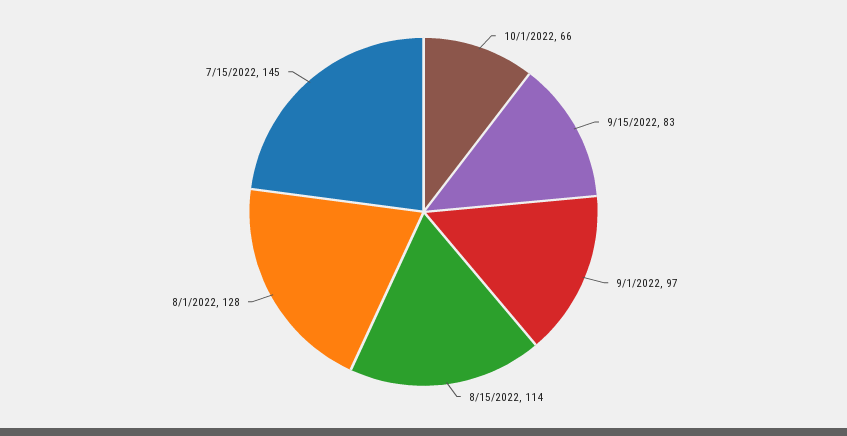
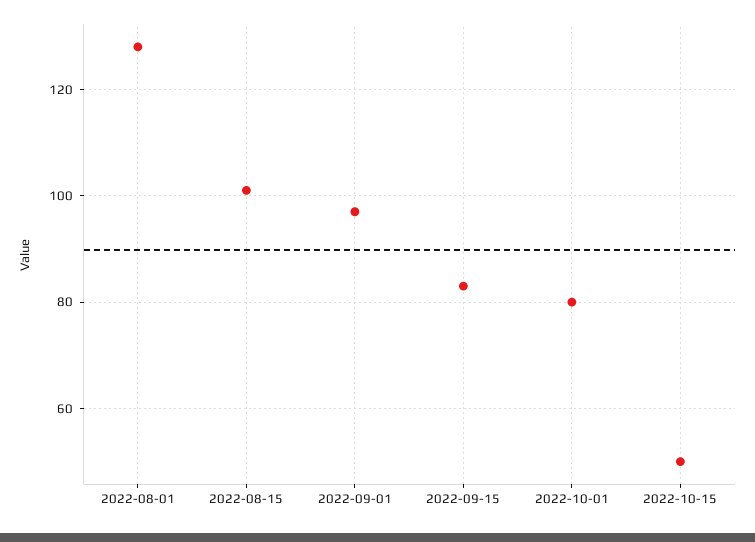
10/1/2022: 66 -> 80
8/15/2022: 114 -> 100
7/15/2022: 145 -> none
2022-10-15: none -> 50

